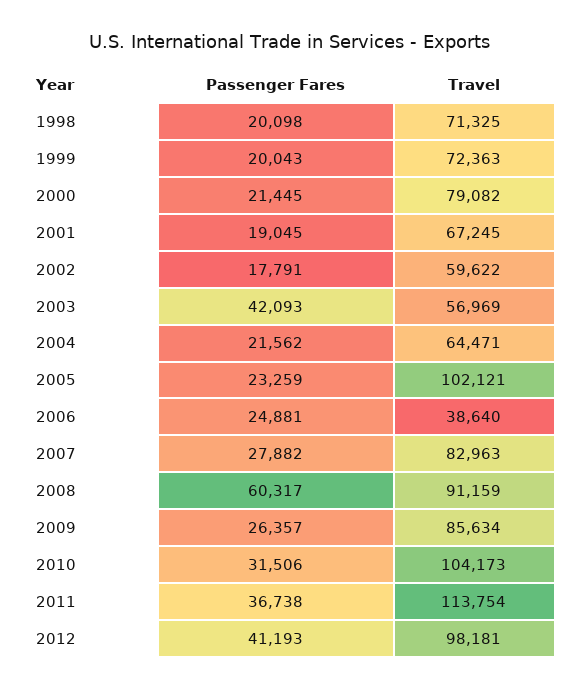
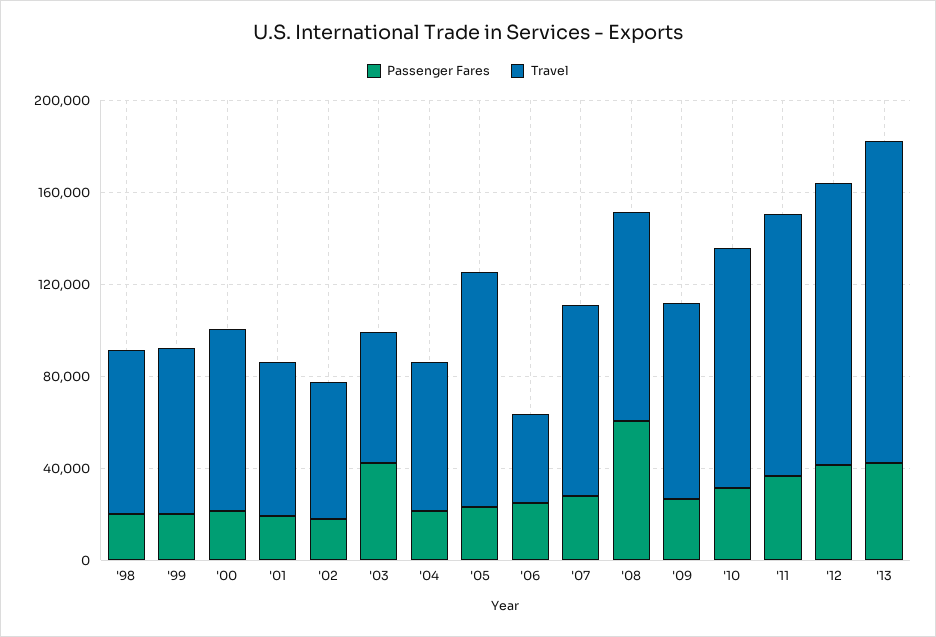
Travel, 2012: 98181 -> 120000
Passenger Fares, '13: none -> 40000
Travel, '13: none -> 140000

